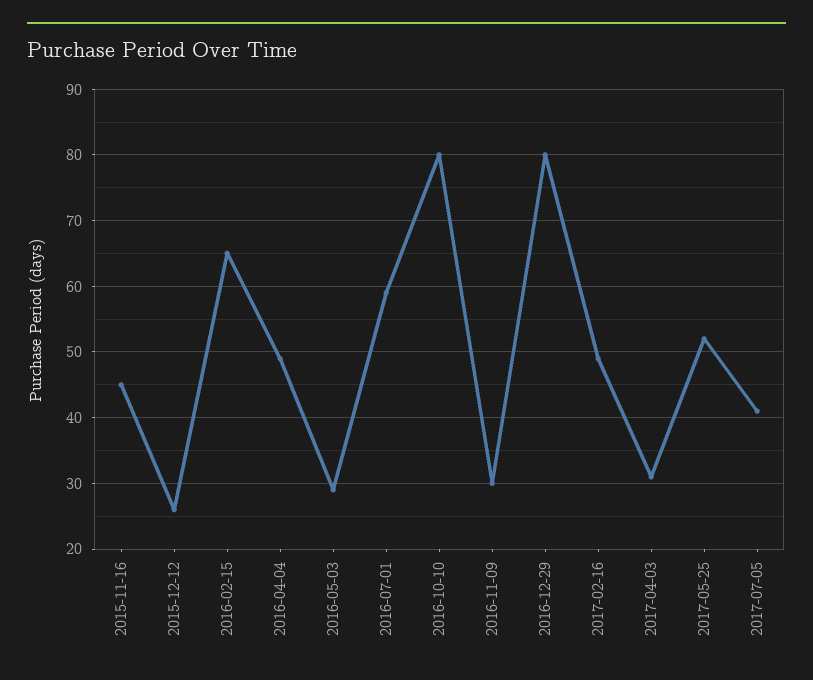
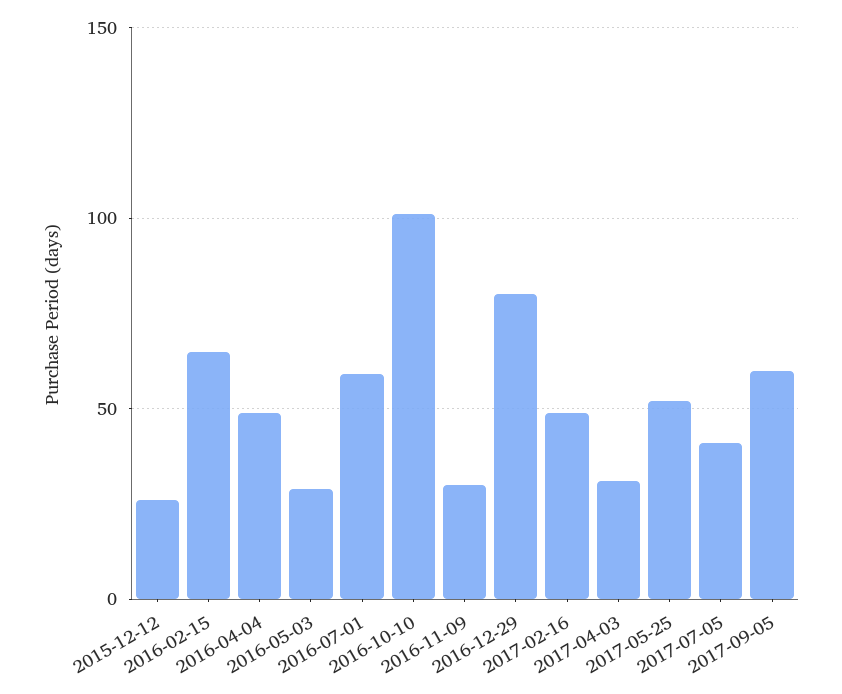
2015-11-16: 45 -> none
2016-10-10: 80 -> 100
2017-09-05: none -> 60

